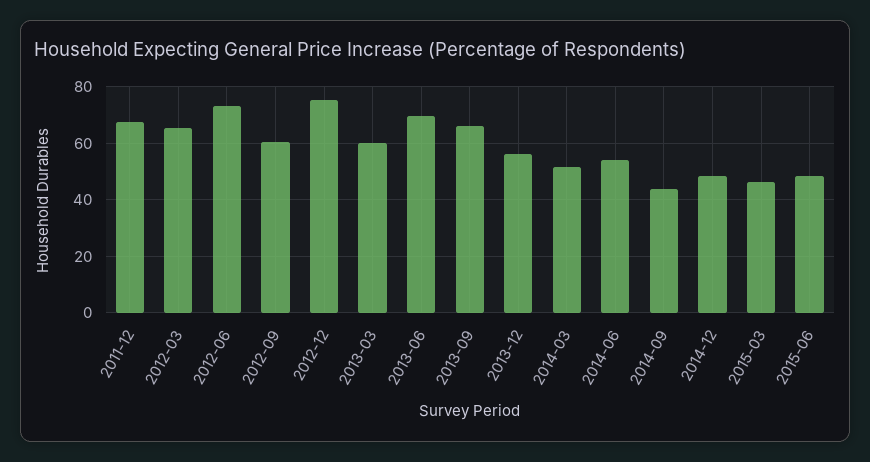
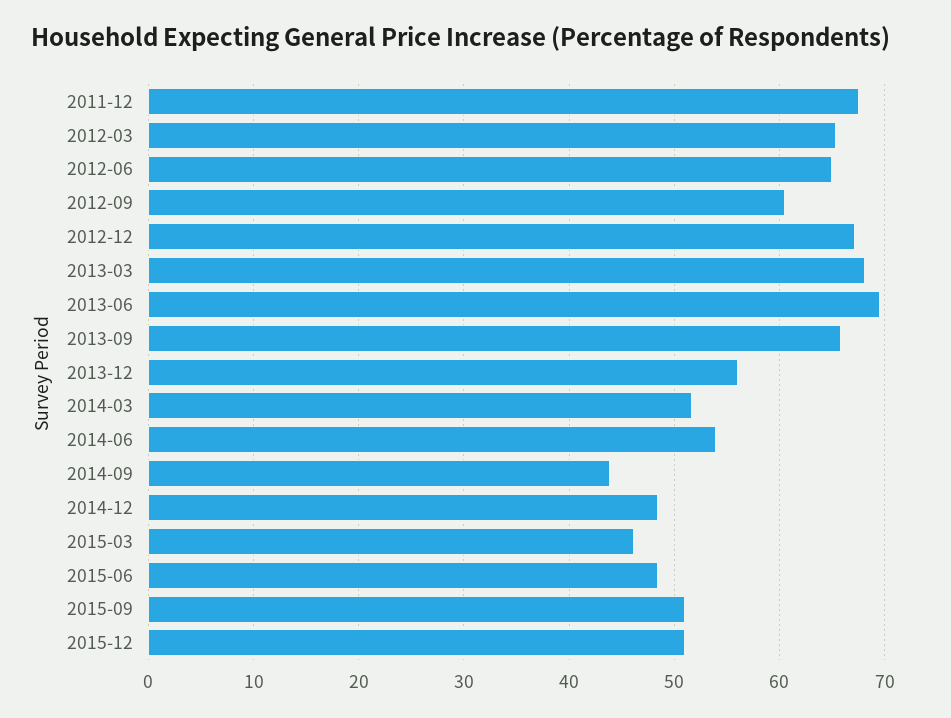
2012-06: 72.5 -> 65
2012-12: 75 -> 67
2013-03: 60 -> 68
2015-09: none -> 51
2015-12: none -> 51

